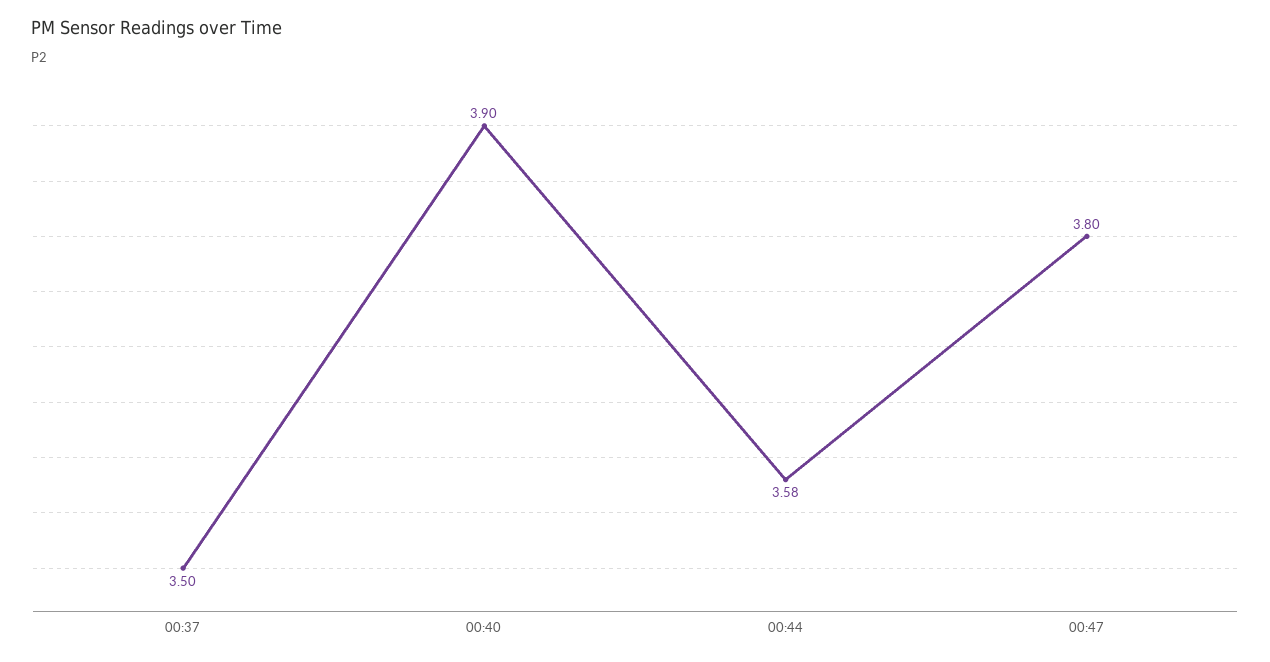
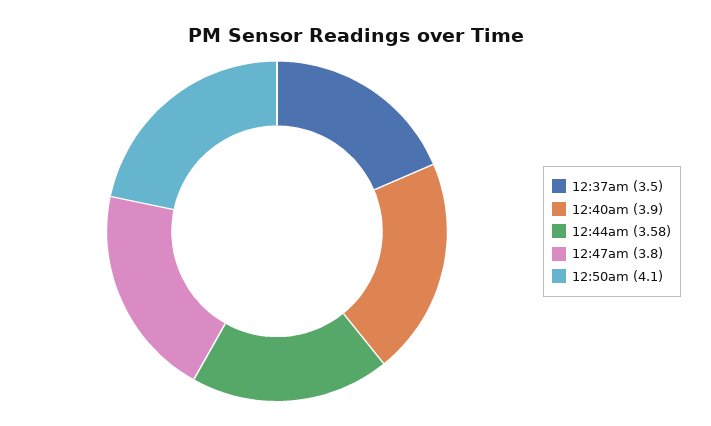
12:50am: none -> 4.1

